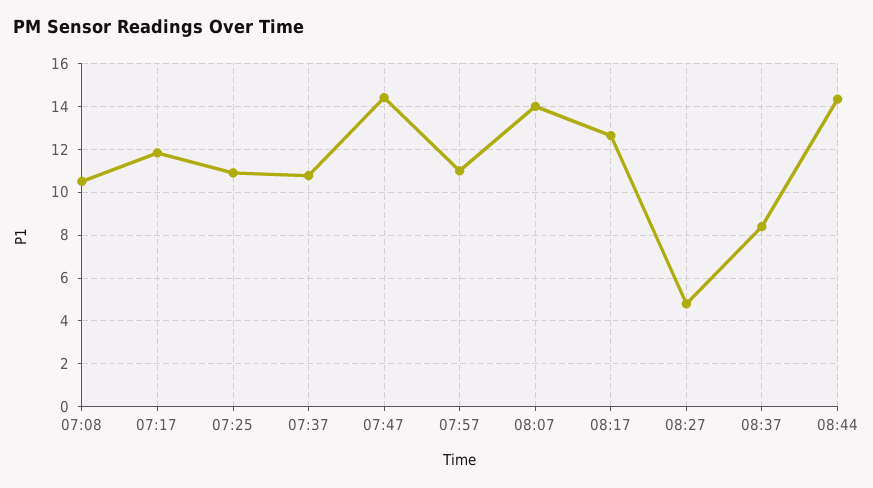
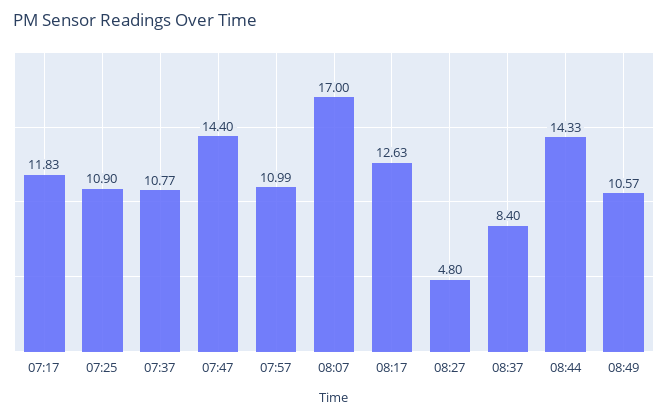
07:08: 10.5 -> none
08:07: 14 -> 17
08:49: none -> 10.57

